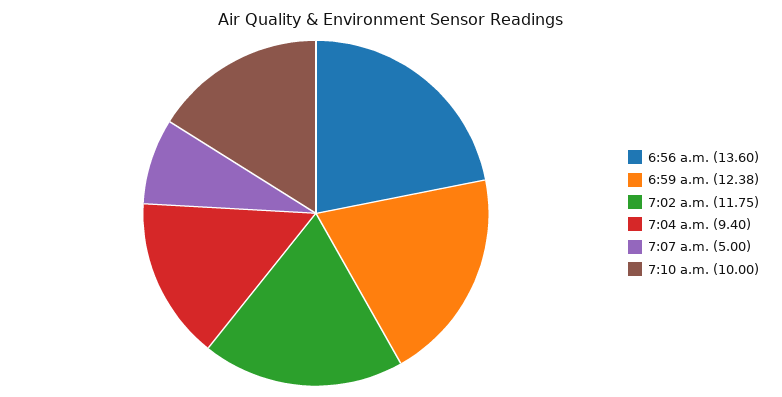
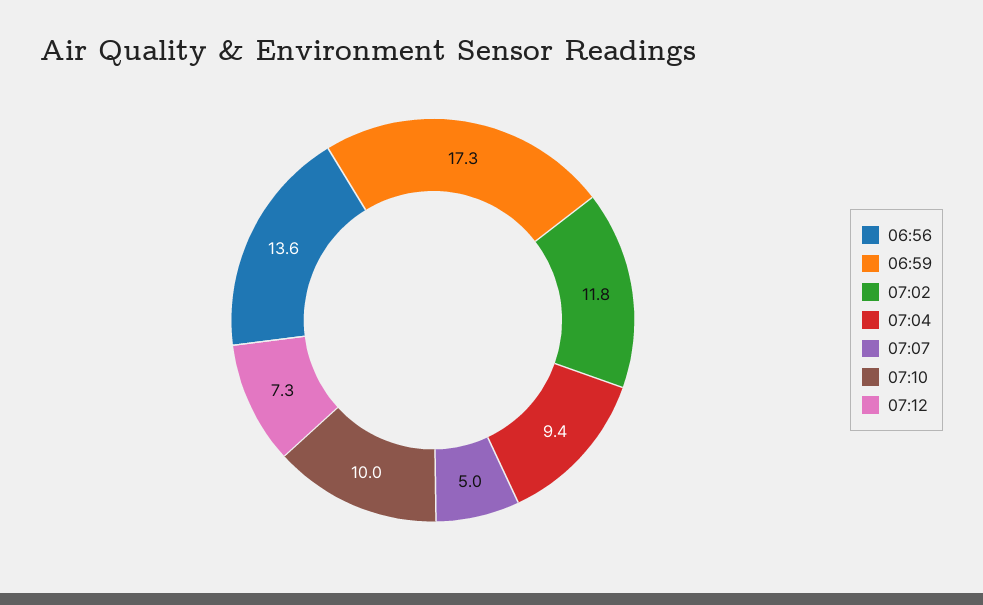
6:59 a.m.: 12.38 -> 17.3
07:12: none -> 7.3

